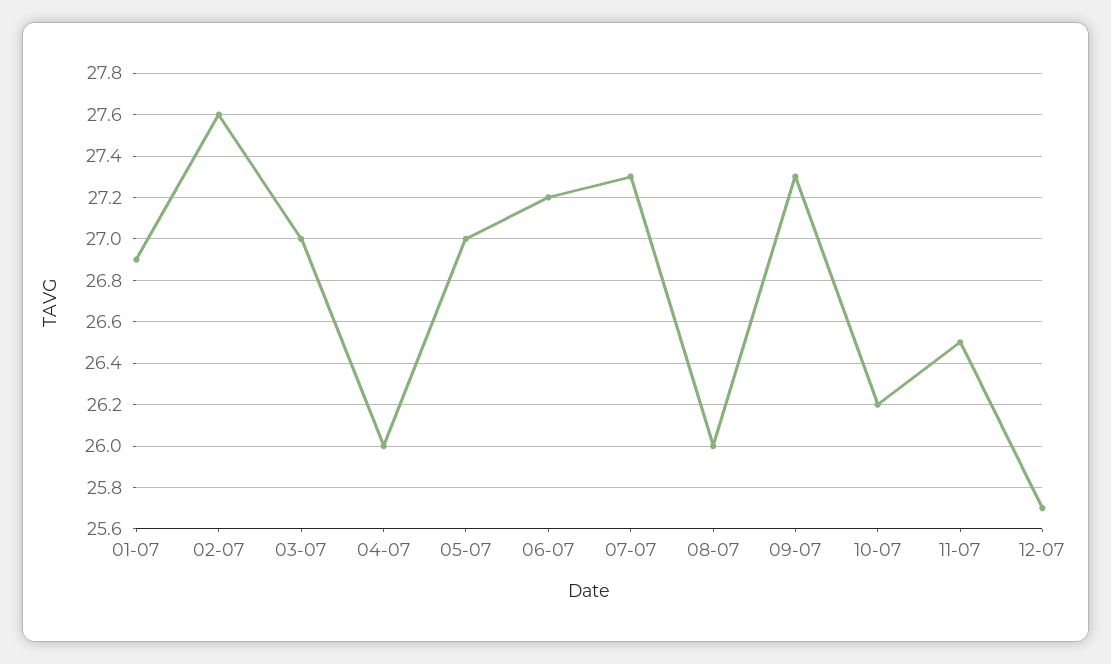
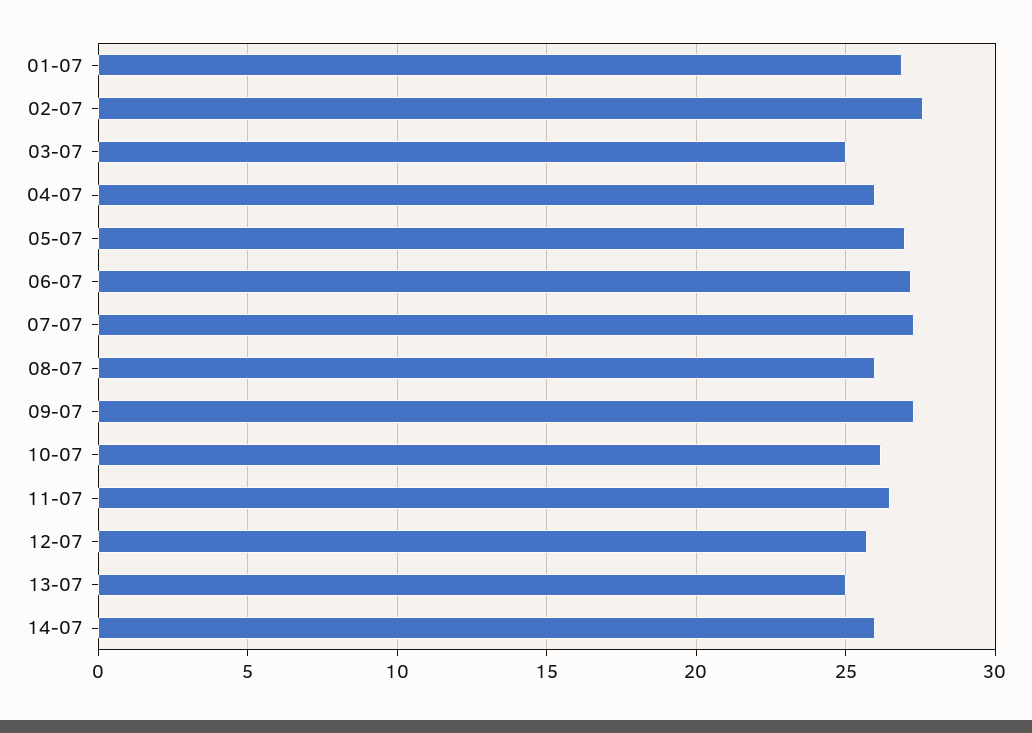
03-07: 27 -> 25
13-07: none -> 25
14-07: none -> 26

